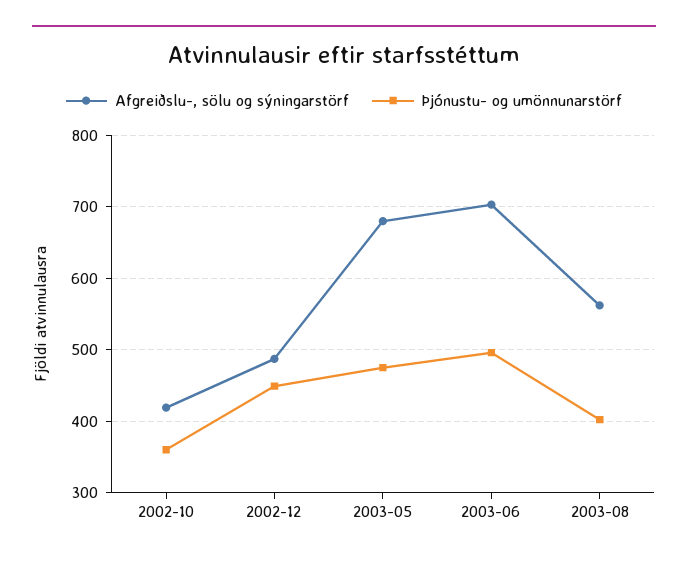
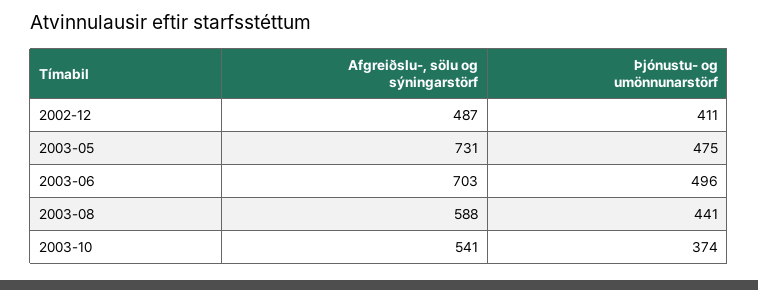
Afgreiðslu-, sölu og sýningarstörf, 2002-10: 420 -> none
Þjónustu- og umönnunarstörf, 2002-10: 360 -> none
Þjónustu- og umönnunarstörf, 2002-12: 450 -> 411
Afgreiðslu-, sölu og sýningarstörf, 2003-05: 680 -> 731
Afgreiðslu-, sölu og sýningarstörf, 2003-08: 560 -> 588
Þjónustu- og umönnunarstörf, 2003-08: 400 -> 441
Afgreiðslu-, sölu og sýningarstörf, 2003-10: none -> 541
Þjónustu- og umönnunarstörf, 2003-10: none -> 374

